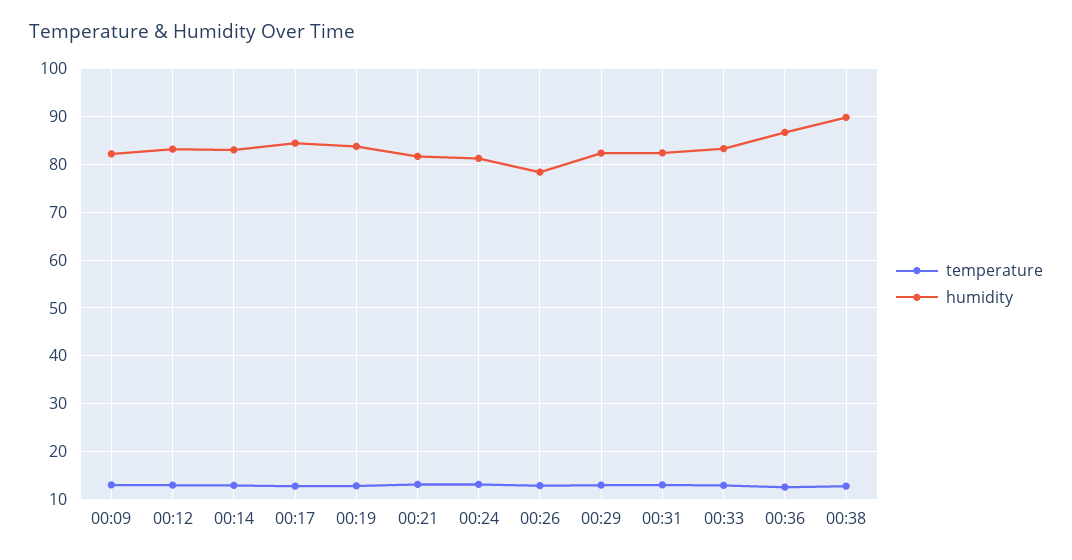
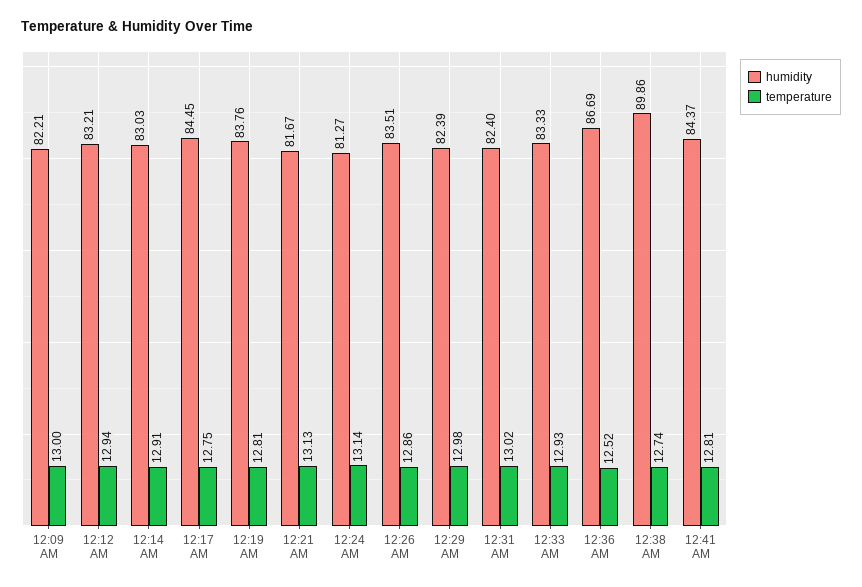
humidity, 00:26: 78 -> 83.51
humidity, 12:41 AM: none -> 84.37
temperature, 12:41 AM: none -> 12.81

